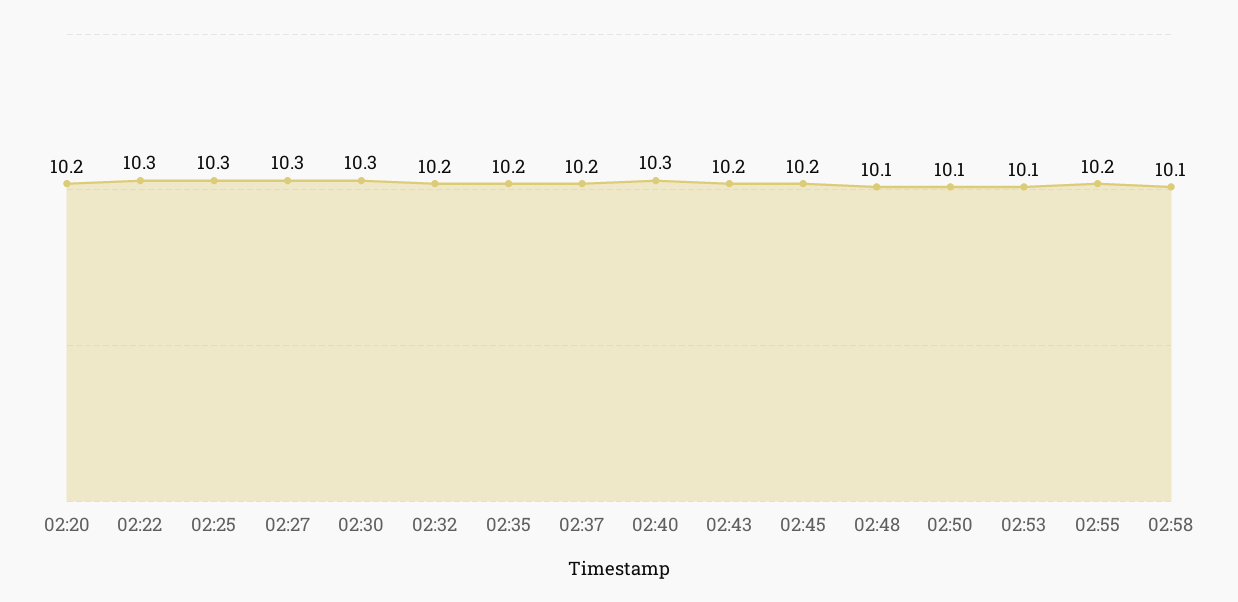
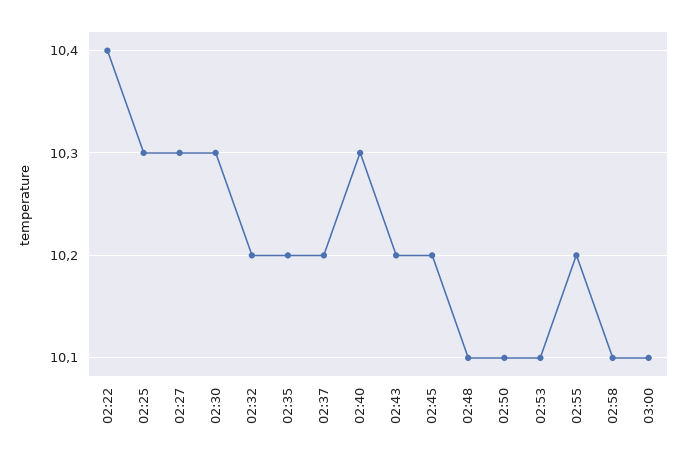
02:20: 10.2 -> none
02:22: 10.3 -> 10.4
03:00: none -> 10.1

